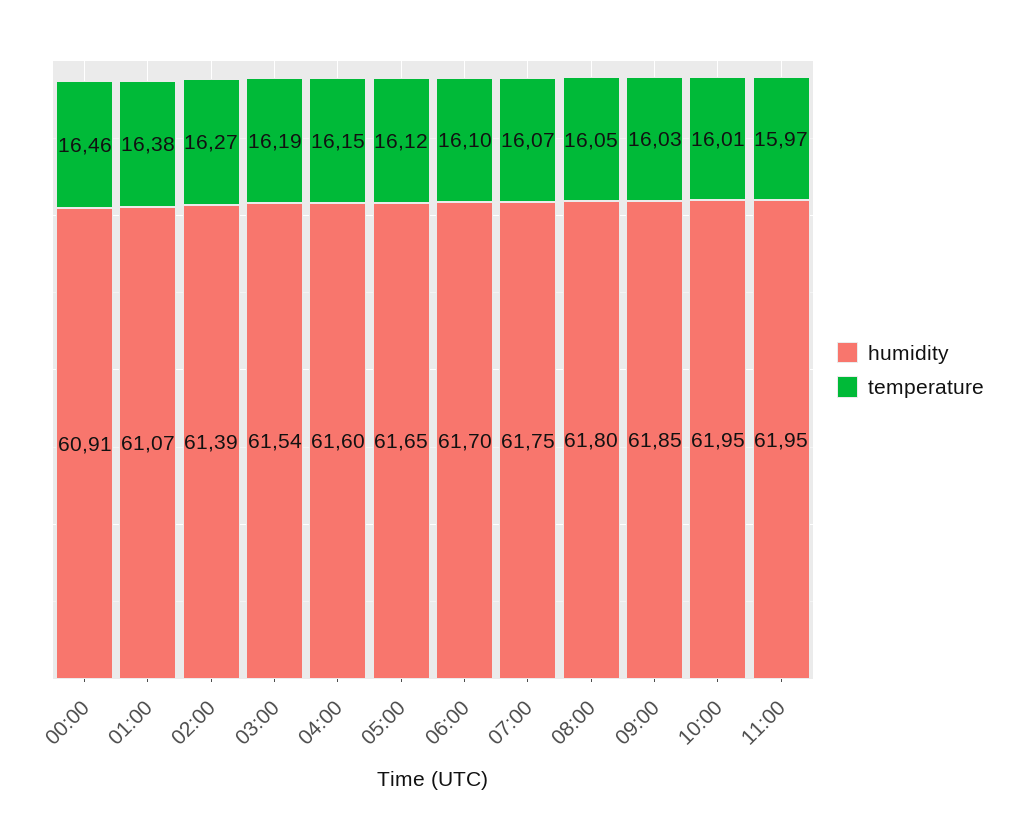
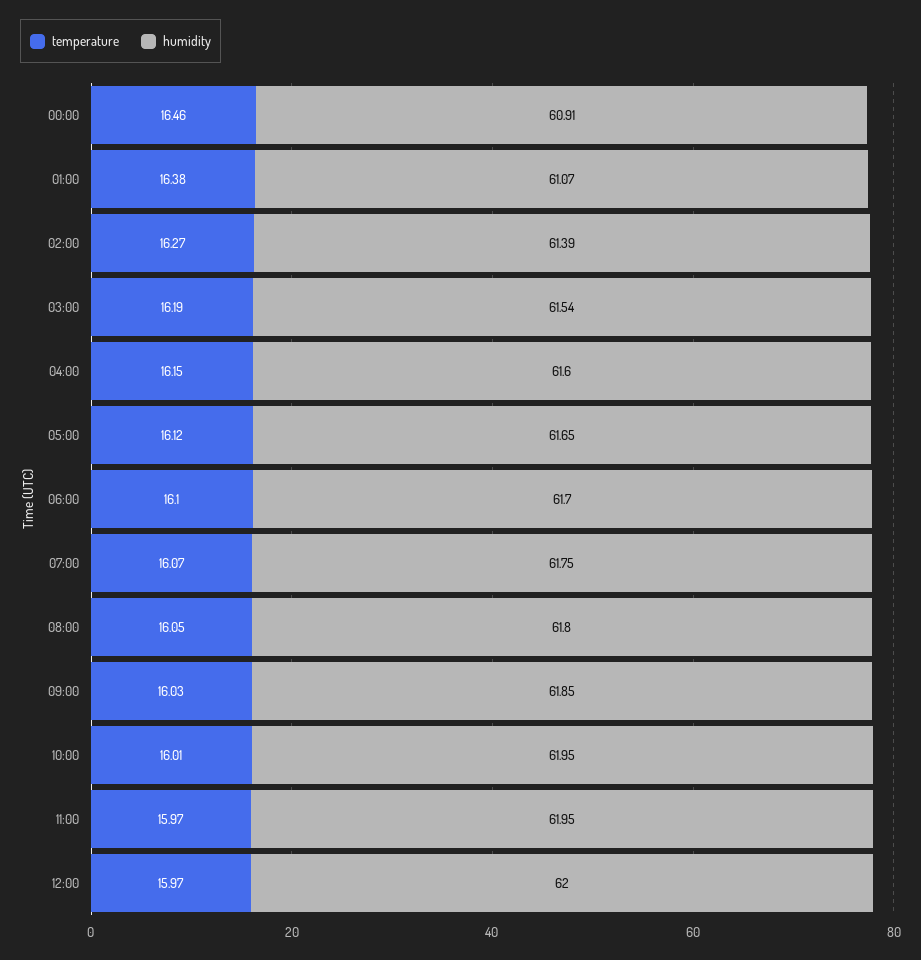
temperature, 12:00: none -> 15.97
humidity, 12:00: none -> 62

